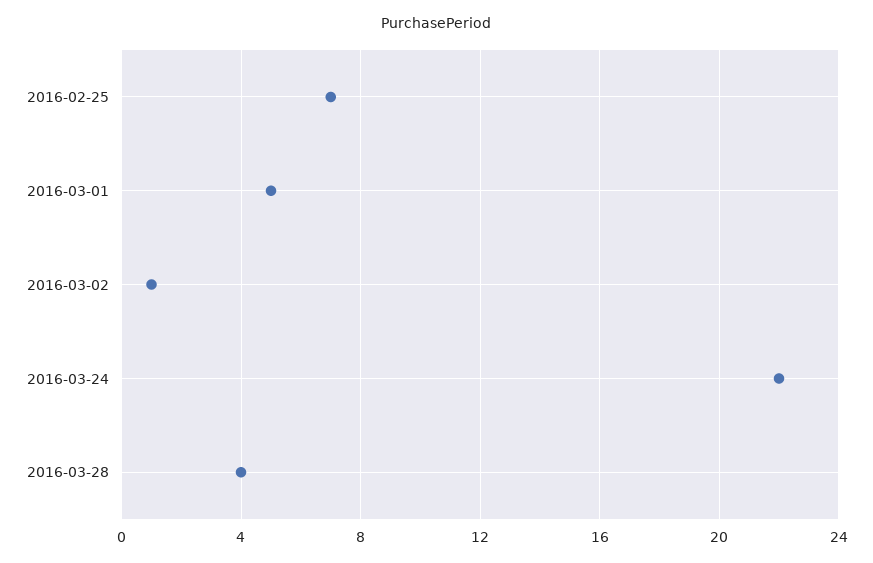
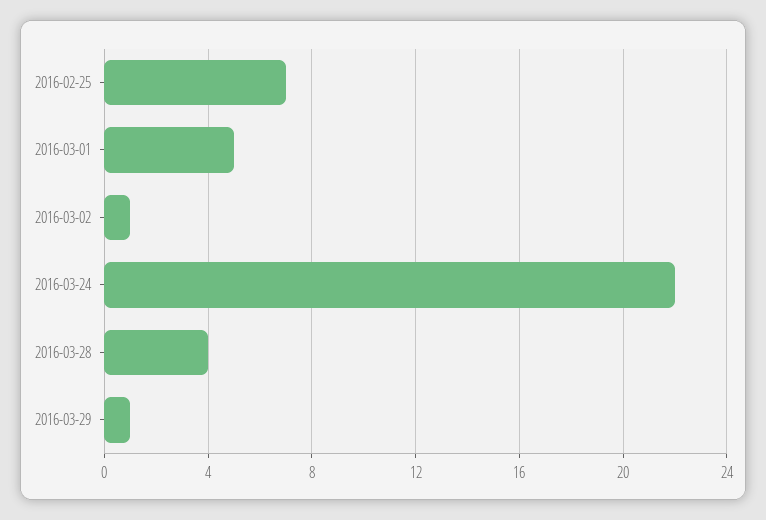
2016-03-29: none -> 1

